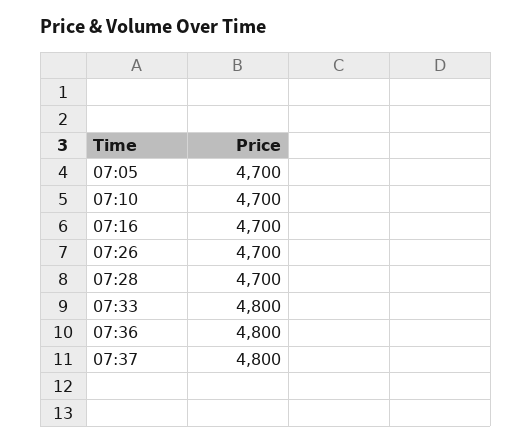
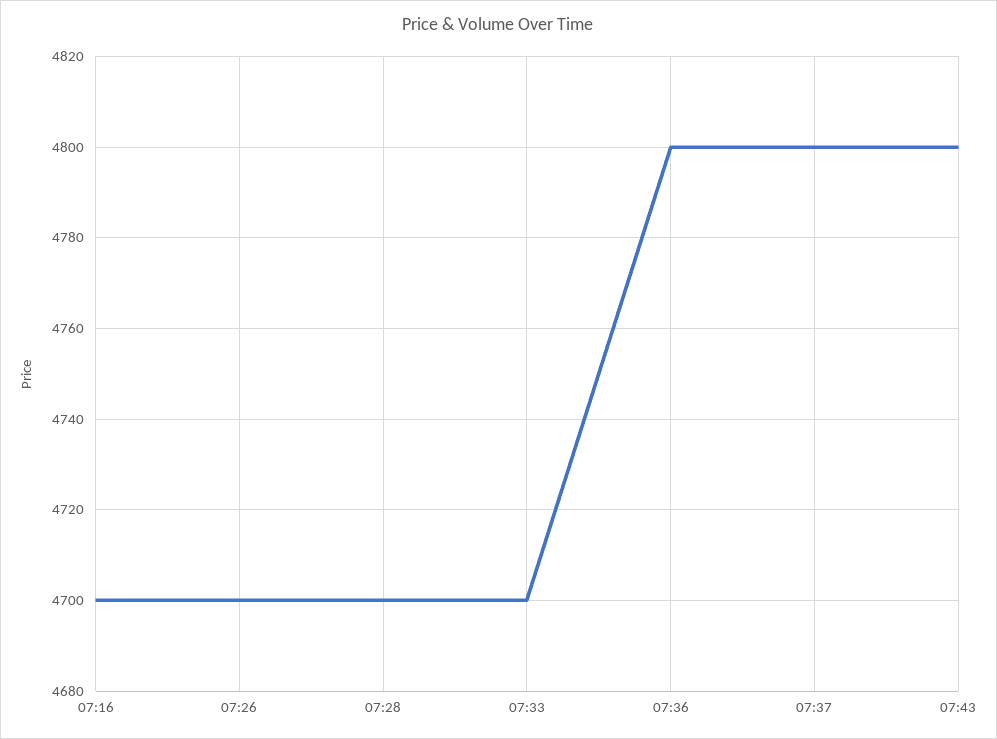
07:05: 4700 -> none
07:10: 4700 -> none
07:33: 4800 -> 4700
07:43: none -> 4800

